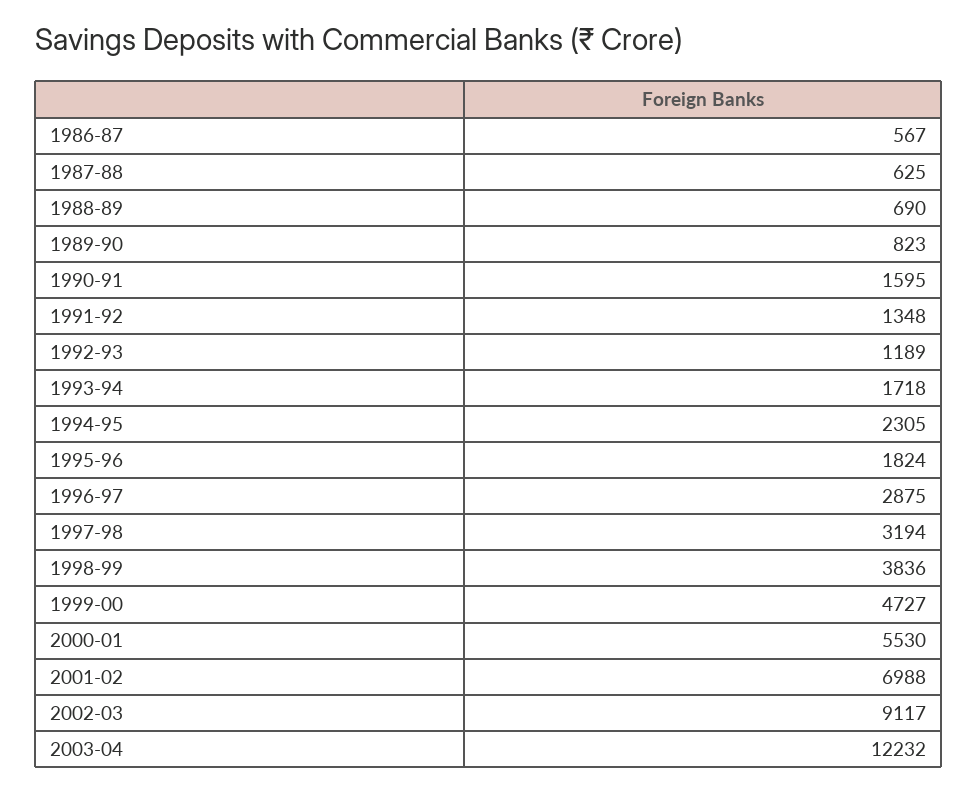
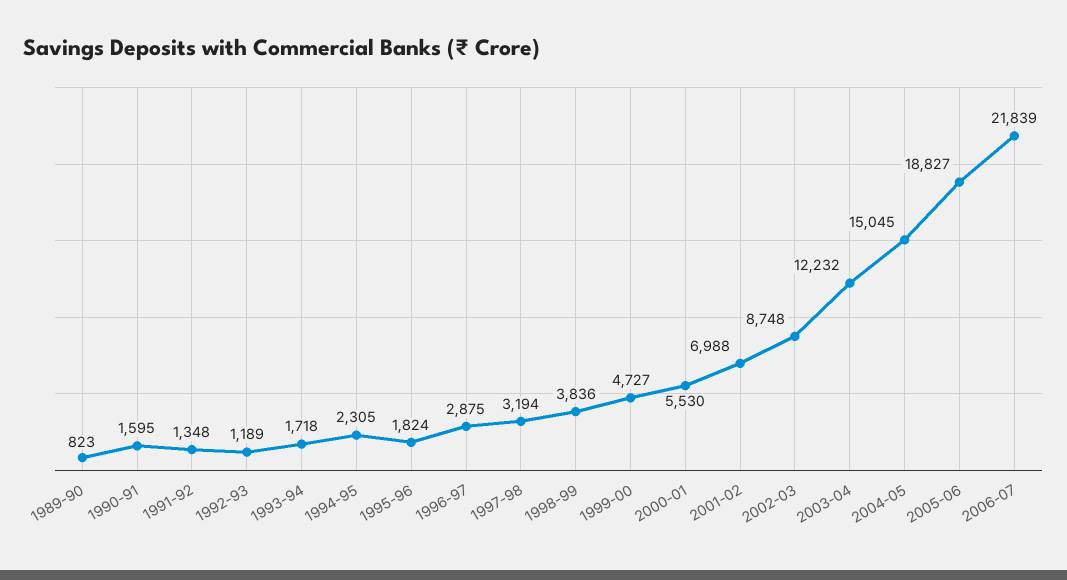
1986-87: 567 -> none
1987-88: 625 -> none
1988-89: 690 -> none
2002-03: 9117 -> 8748
2004-05: none -> 15045
2005-06: none -> 18827
2006-07: none -> 21839

